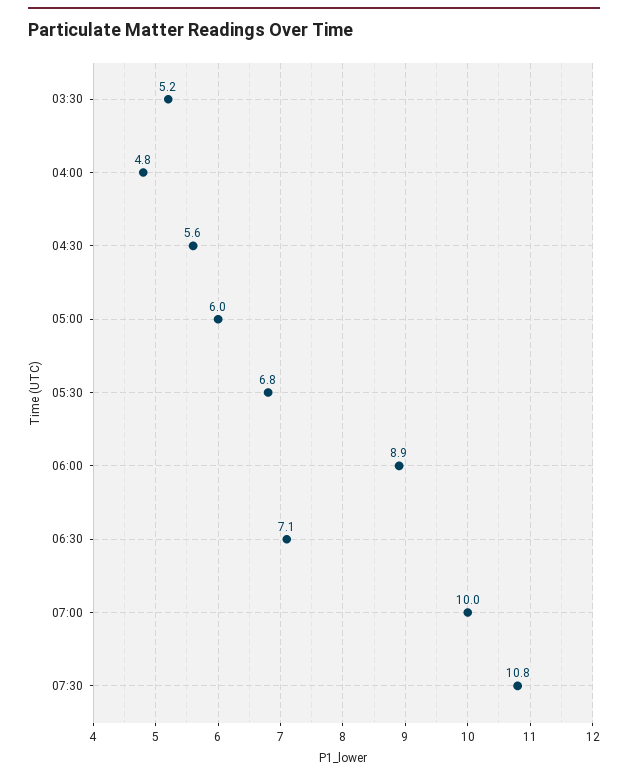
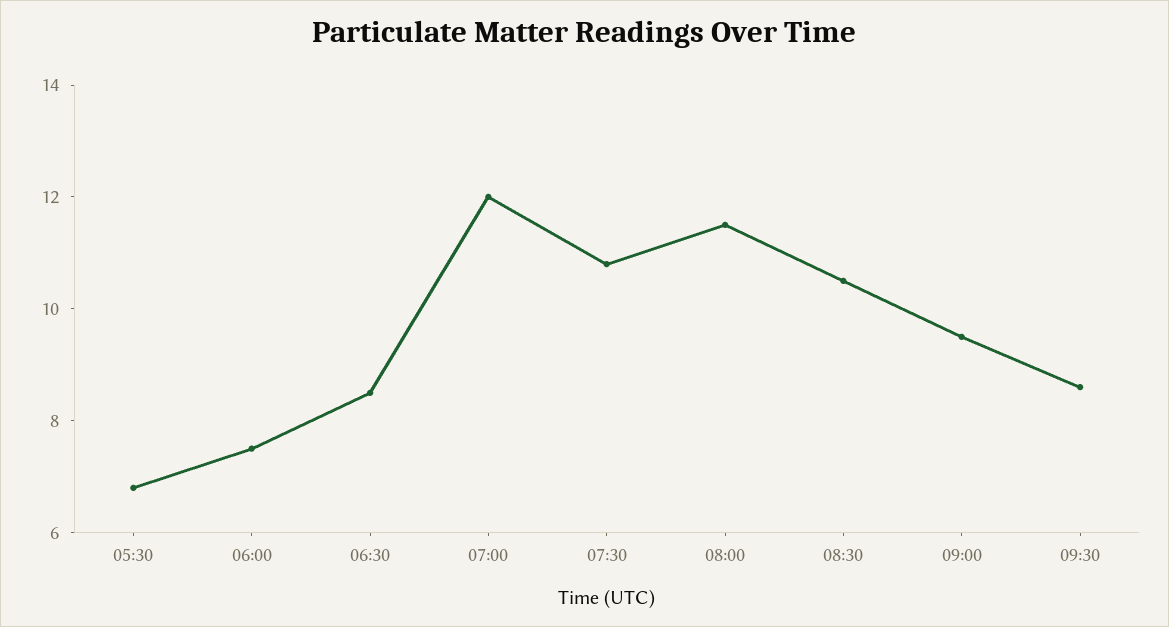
03:30: 5.2 -> none
04:00: 4.8 -> none
04:30: 5.6 -> none
05:00: 6 -> none
06:00: 8.9 -> 7.5
06:30: 7.1 -> 8.5
07:00: 10 -> 12
08:00: none -> 11.5
08:30: none -> 10.5
09:00: none -> 9.5
09:30: none -> 8.5

